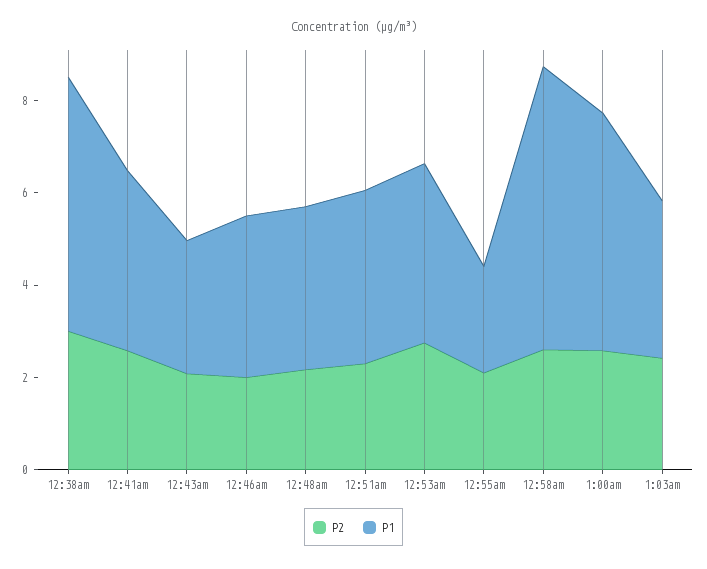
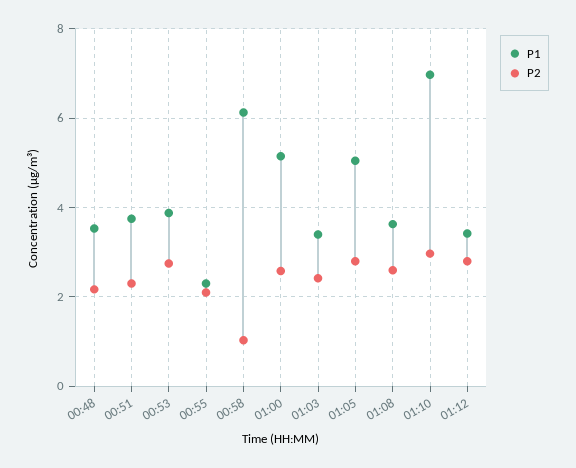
P2, 12:38am: 3 -> none
P1, 12:38am: 5.5 -> none
P2, 12:41am: 2.5 -> none
P1, 12:41am: 4 -> none
P2, 12:43am: 2 -> none
P1, 12:43am: 3 -> none
P2, 12:46am: 2 -> none
P1, 12:46am: 3.5 -> none
P2, 12:58am: 2.5 -> 1
P1, 01:05: none -> 5
P2, 01:05: none -> 2.8
P1, 01:08: none -> 3.6
P2, 01:08: none -> 2.6
P1, 01:10: none -> 7
P2, 01:10: none -> 3
P1, 01:12: none -> 3.4
P2, 01:12: none -> 2.8

